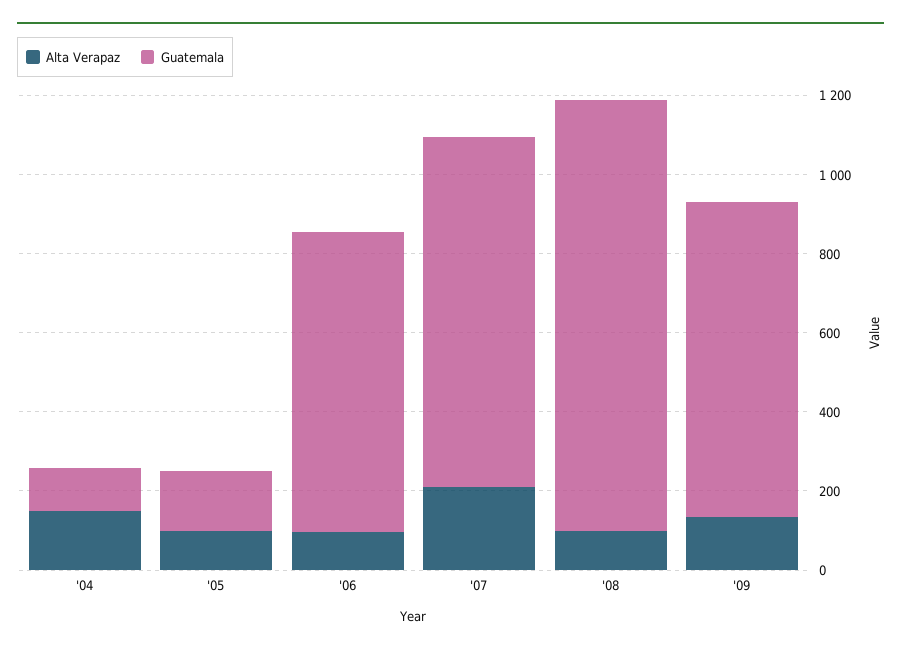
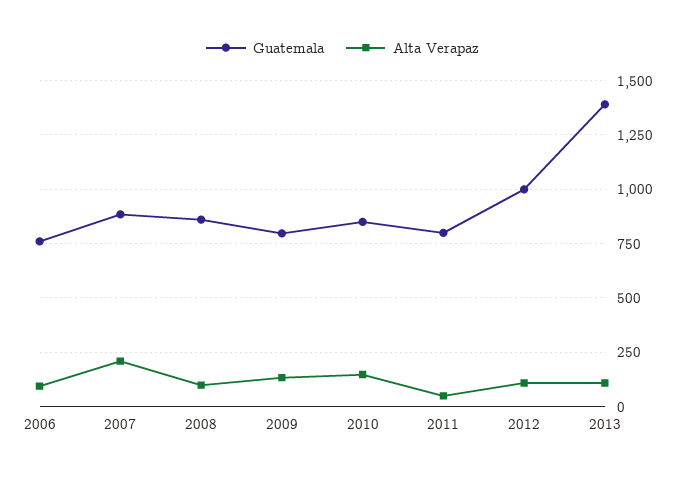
Alta Verapaz, '04: 150 -> none
Guatemala, '04: 100 -> none
Alta Verapaz, '05: 100 -> none
Guatemala, '05: 150 -> none
Guatemala, '08: 1100 -> 850
Guatemala, 2010: none -> 850
Alta Verapaz, 2010: none -> 150
Guatemala, 2011: none -> 800
Alta Verapaz, 2011: none -> 50
Guatemala, 2012: none -> 1000
Alta Verapaz, 2012: none -> 100
Guatemala, 2013: none -> 1400
Alta Verapaz, 2013: none -> 100

